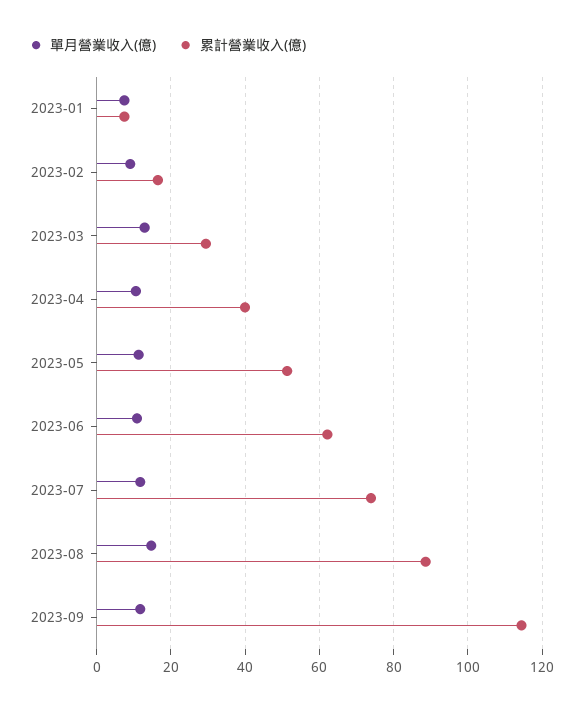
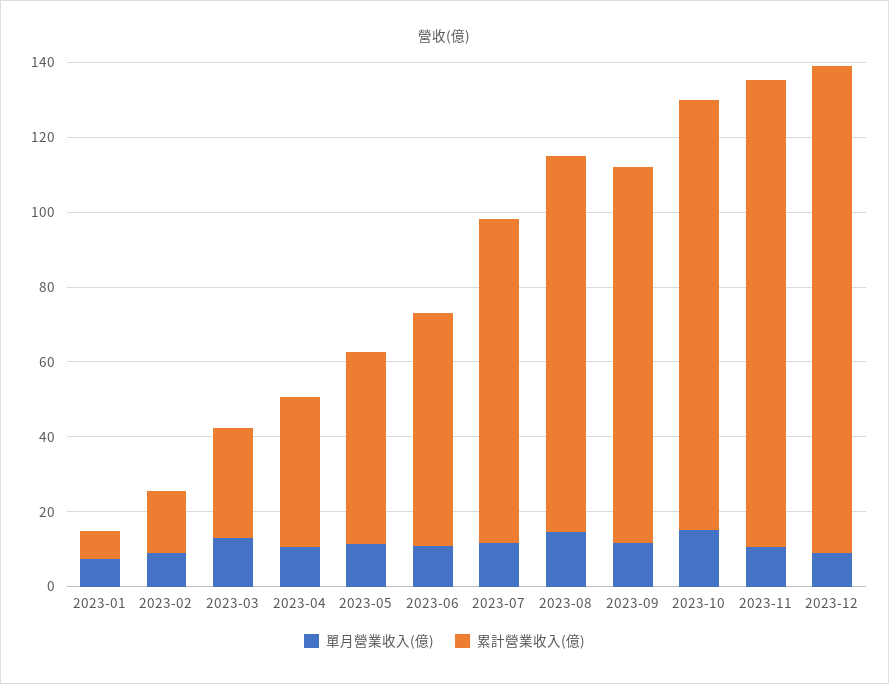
累計營業收入(億), 2023-07: 74 -> 85
累計營業收入(億), 2023-08: 88 -> 100
累計營業收入(億), 2023-09: 114 -> 100
單月營業收入(億), 2023-10: none -> 15
累計營業收入(億), 2023-10: none -> 115
單月營業收入(億), 2023-11: none -> 10
累計營業收入(億), 2023-11: none -> 125
單月營業收入(億), 2023-12: none -> 10
累計營業收入(億), 2023-12: none -> 130

